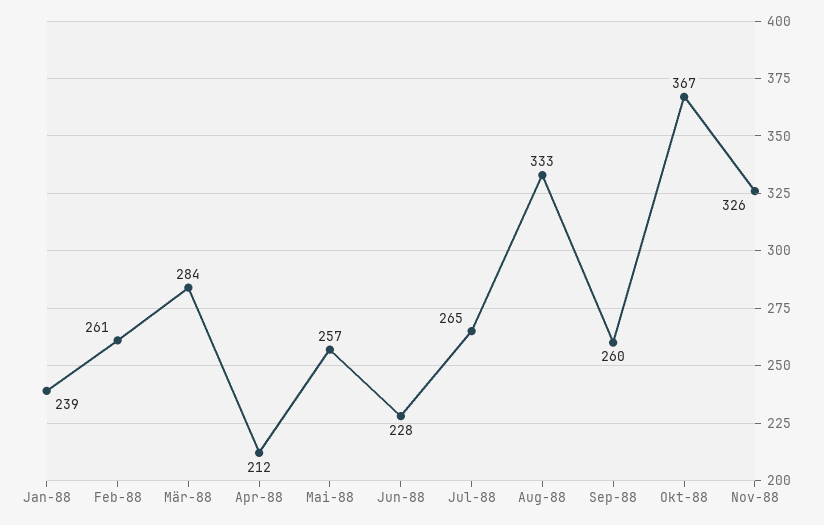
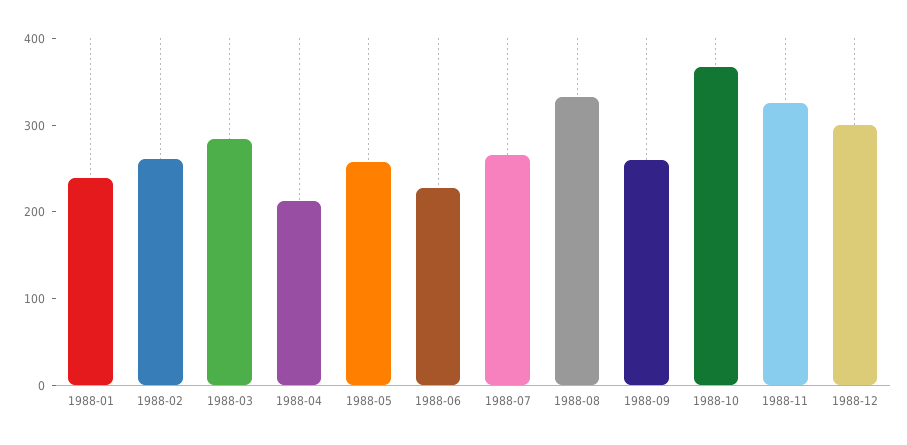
1988-12: none -> 300

